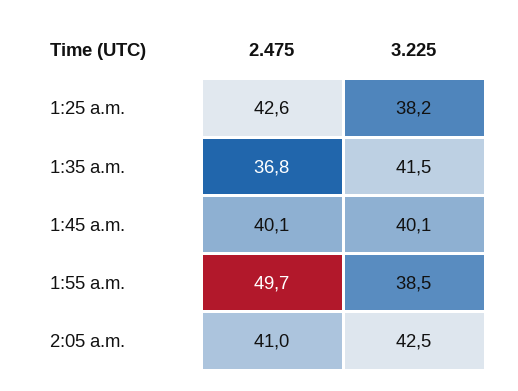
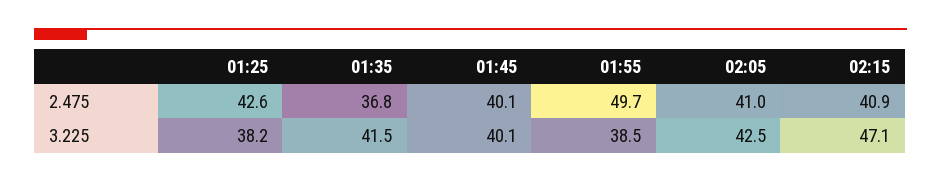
2.475, 02:15: none -> 40.9
3.225, 02:15: none -> 47.1

